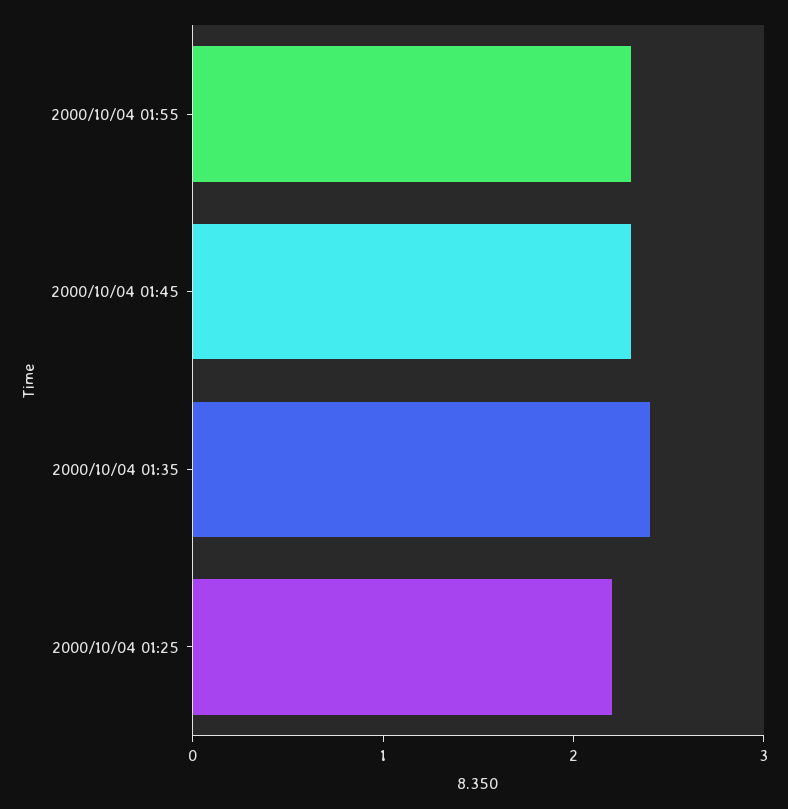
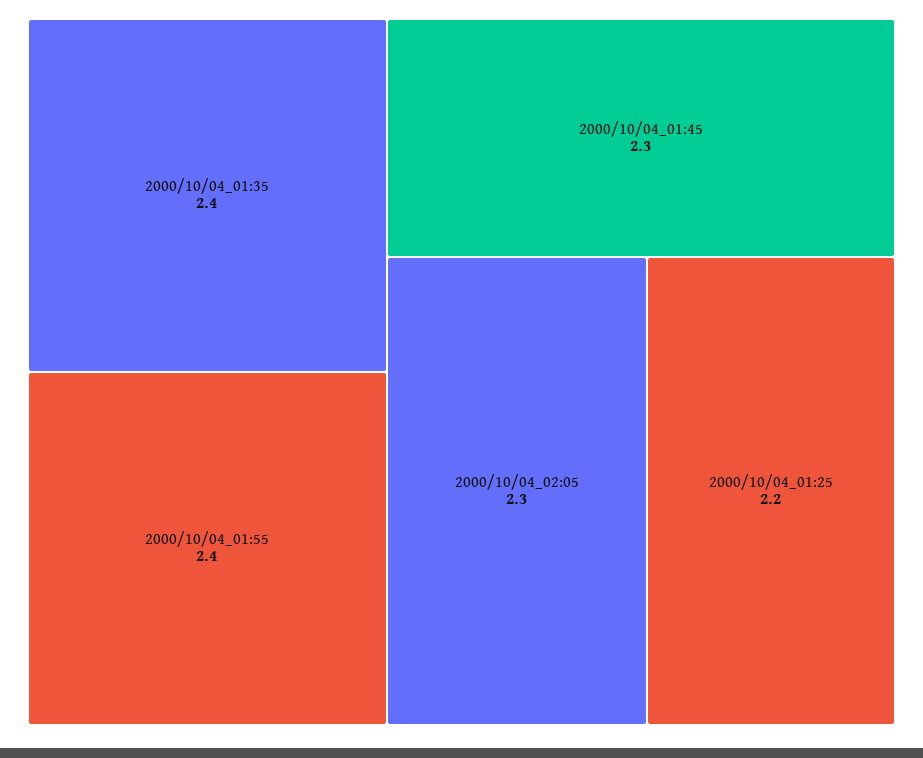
2000/10/04 01:55: 2.3 -> 2.4
2000/10/04_02:05: none -> 2.3

